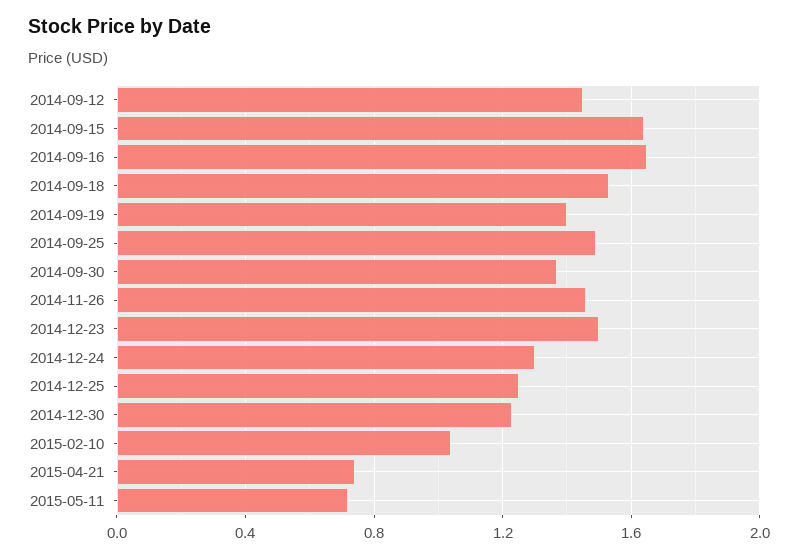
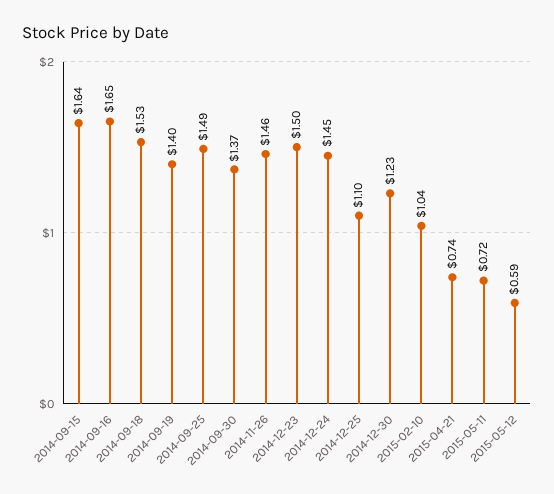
2014-09-12: 1.45 -> none
2014-12-24: 1.3 -> 1.45
2014-12-25: 1.25 -> 1.1
2015-05-12: none -> 0.59

